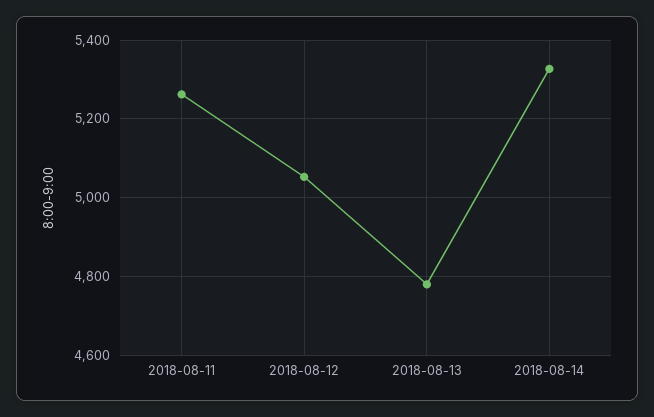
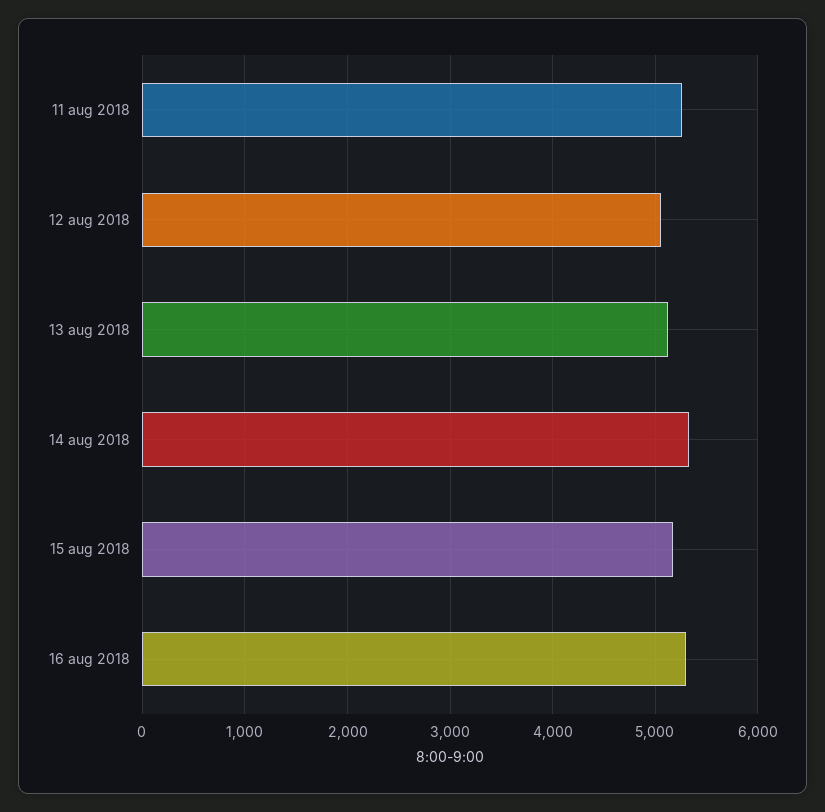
2018-08-13: 4780 -> 5100
15 aug 2018: none -> 5200
16 aug 2018: none -> 5300

